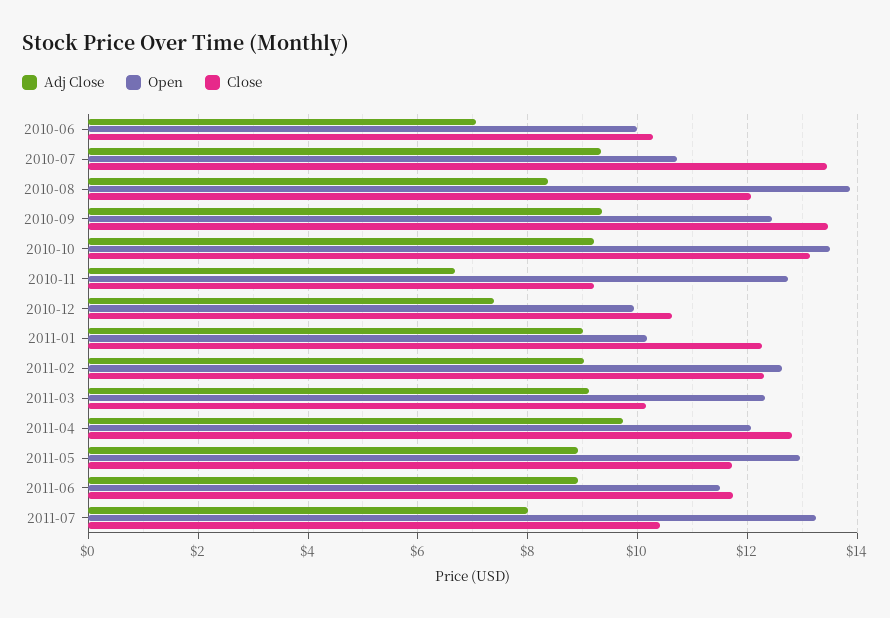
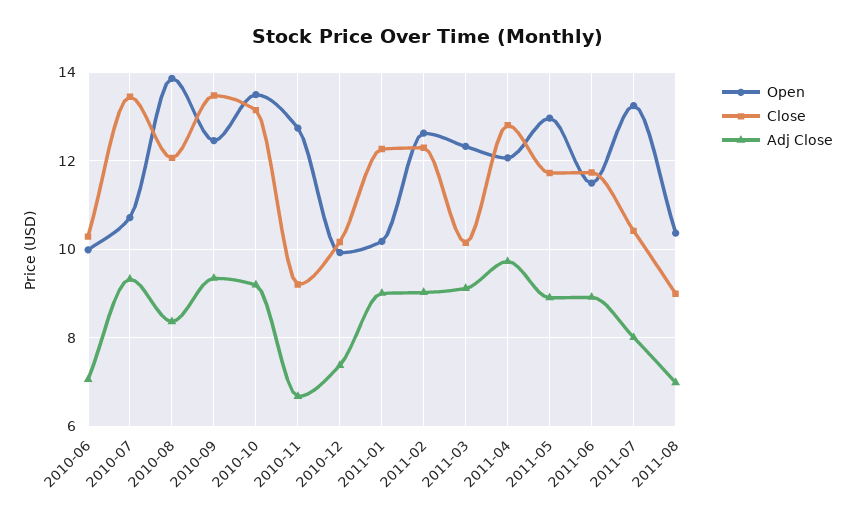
Close, 2010-12: 10.6 -> 10.2
Open, 2011-08: none -> 10.4
Close, 2011-08: none -> 9
Adj Close, 2011-08: none -> 7

